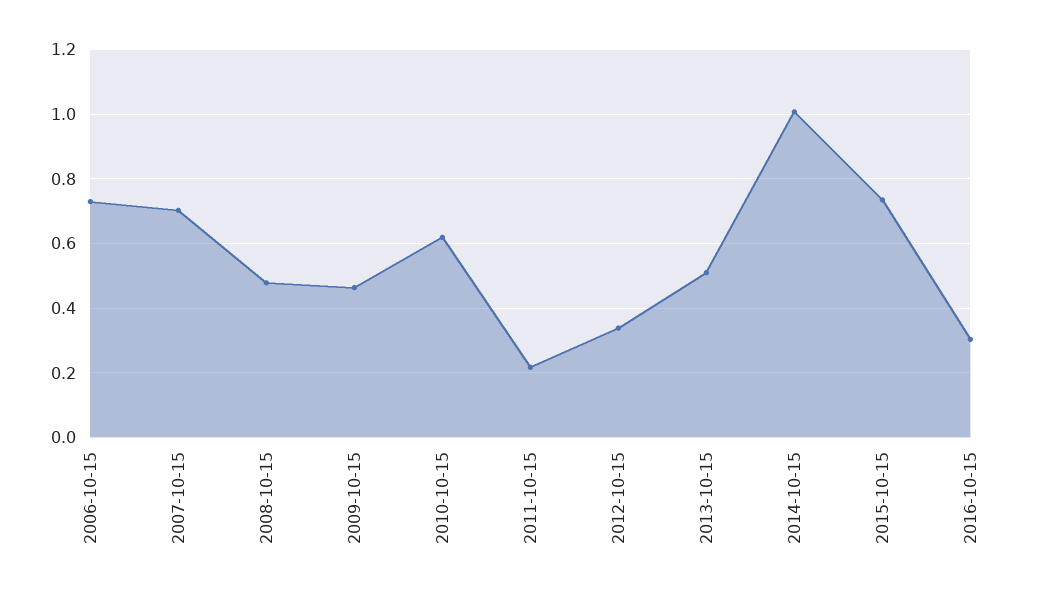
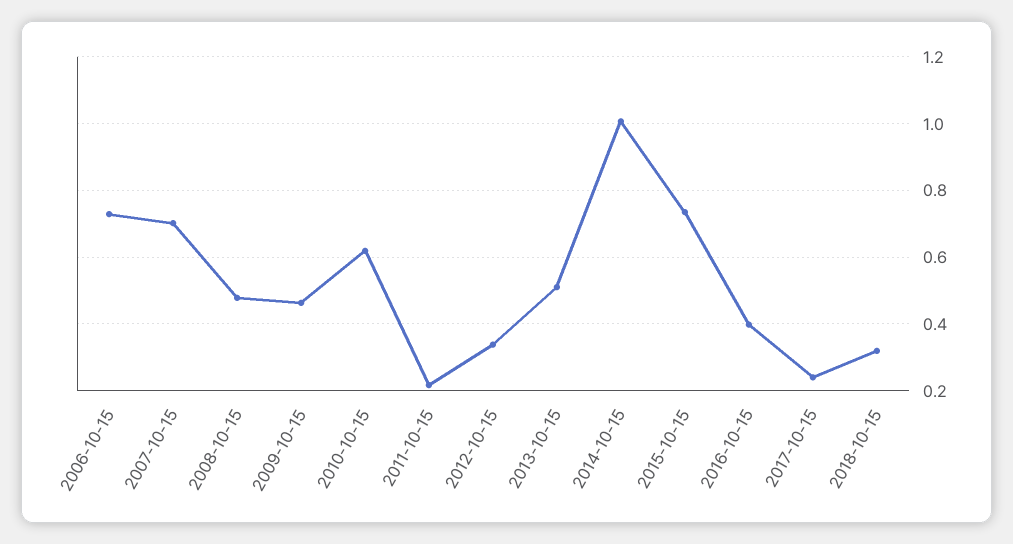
2016-10-15: 0.3 -> 0.4
2017-10-15: none -> 0.24
2018-10-15: none -> 0.32

